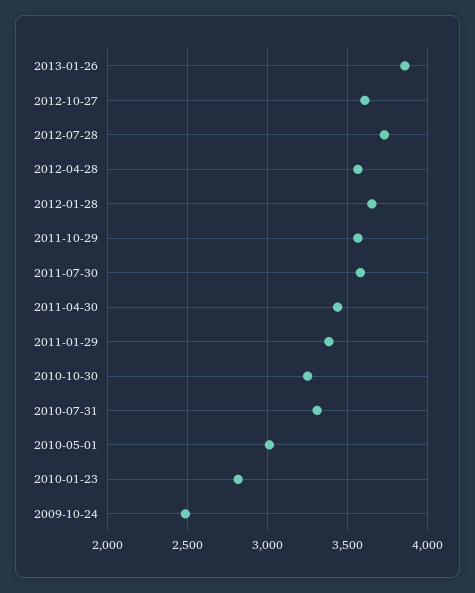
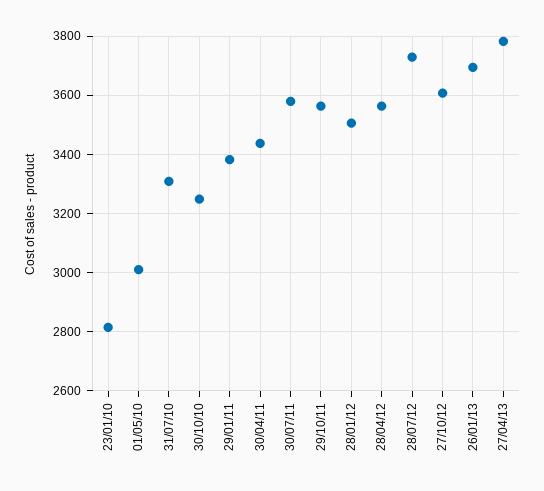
2013-01-26: 3850 -> 3700
2012-01-28: 3650 -> 3500
2009-10-24: 2500 -> none
27/04/13: none -> 3775

